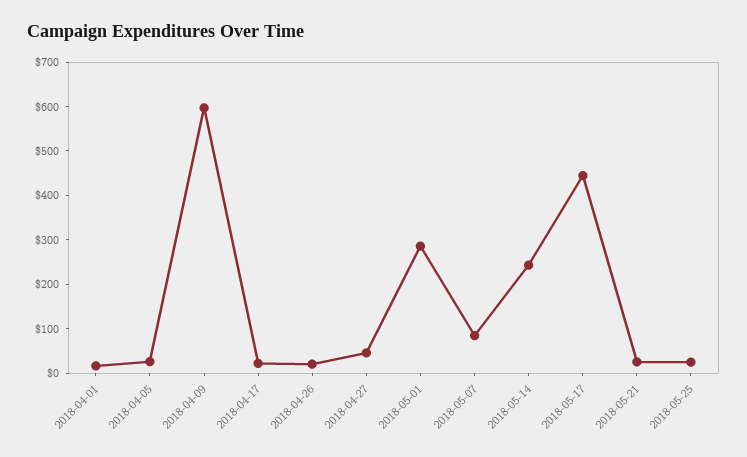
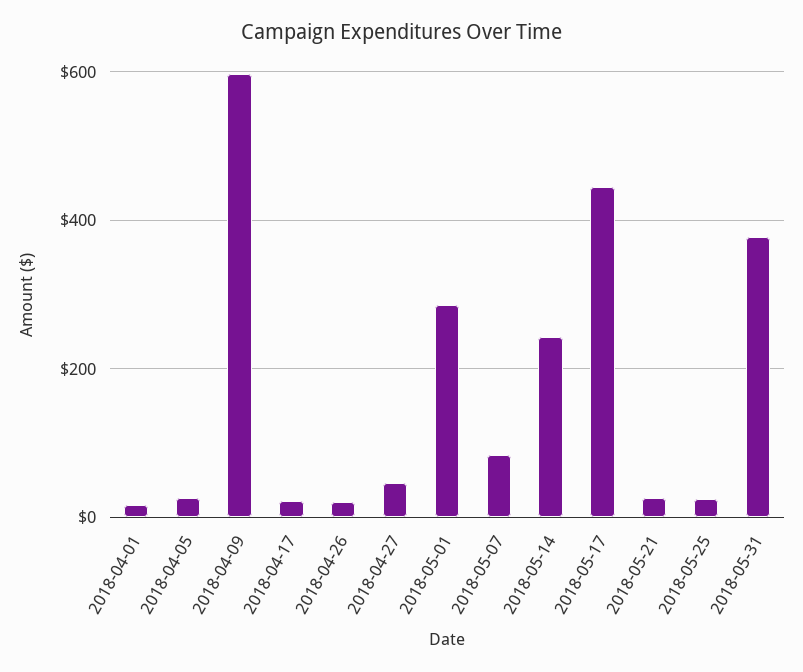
2018-05-31: none -> 380

